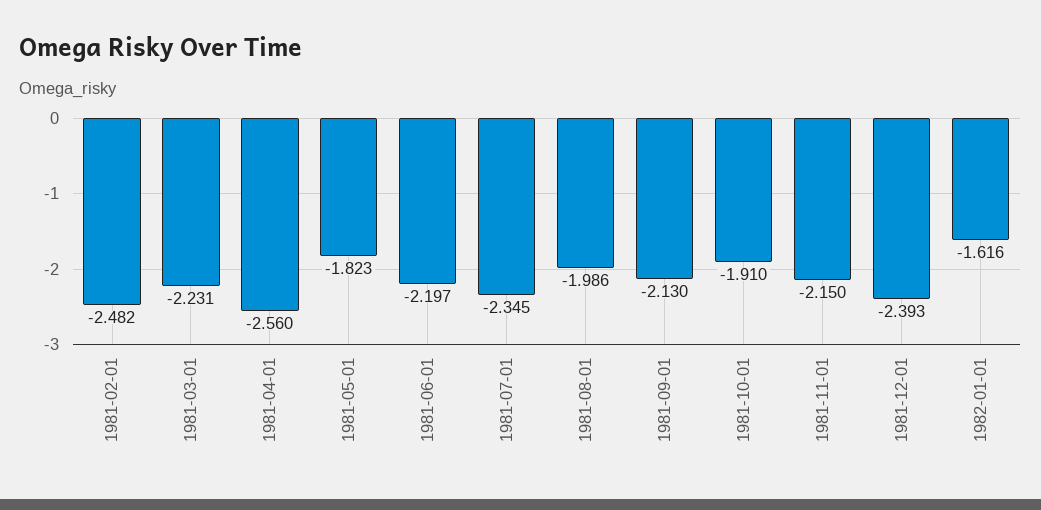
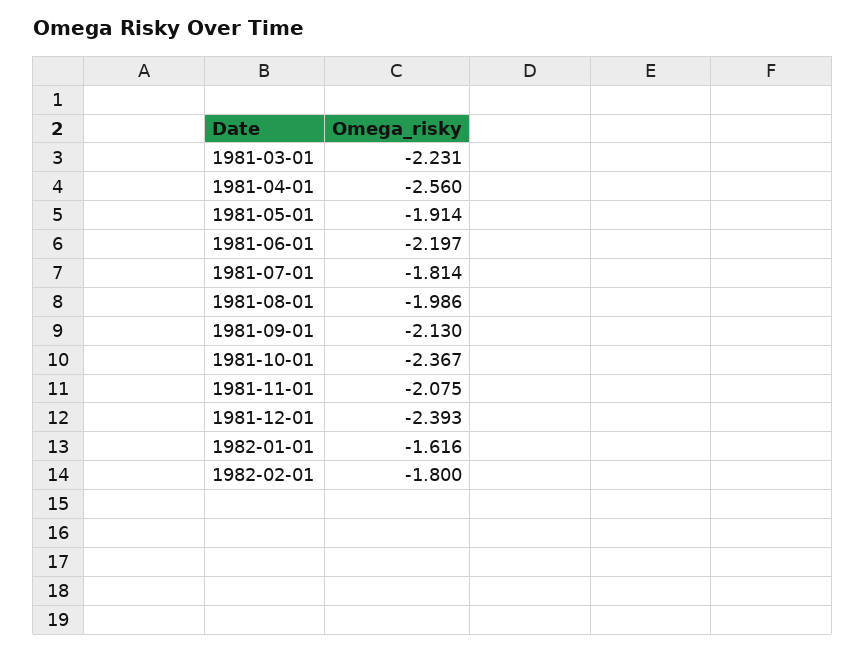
1981-02-01: -2.482 -> none
1981-05-01: -1.823 -> -1.914
1981-07-01: -2.345 -> -1.814
1981-10-01: -1.91 -> -2.367
1981-11-01: -2.15 -> -2.075
1982-02-01: none -> -1.8

